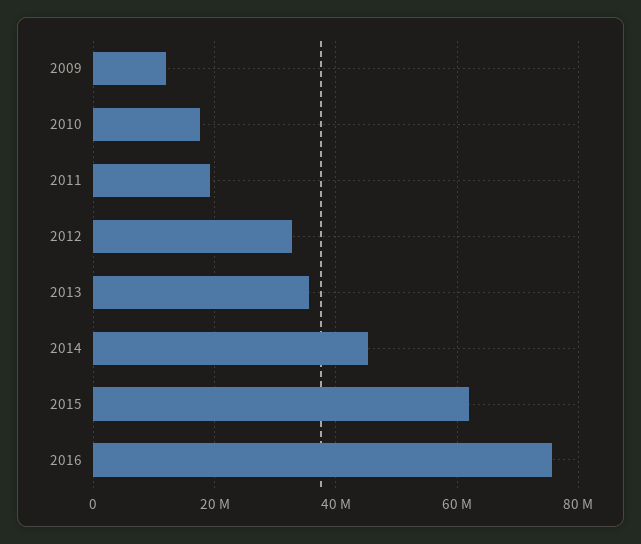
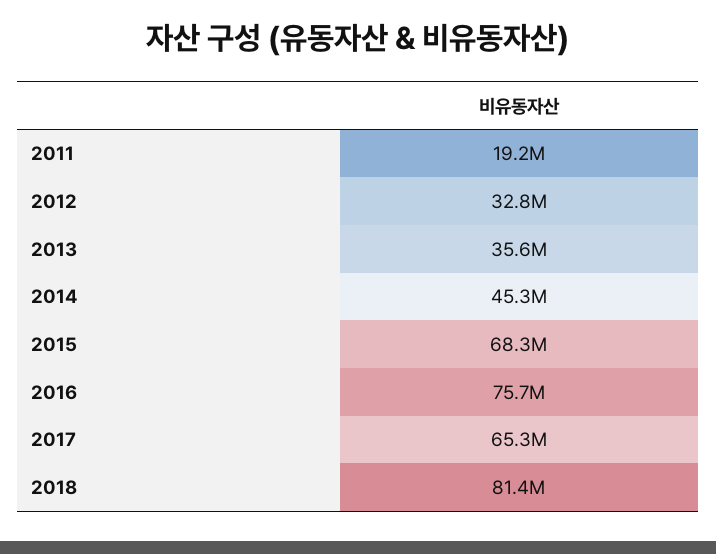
2009: 12000000 -> none
2010: 18000000 -> none
2015: 62000000 -> 68300000
2017: none -> 65300000
2018: none -> 81400000

